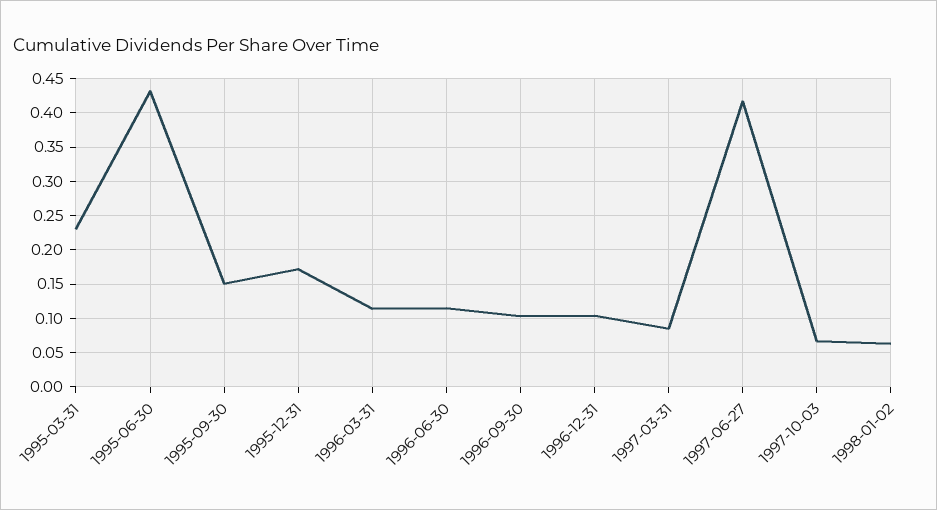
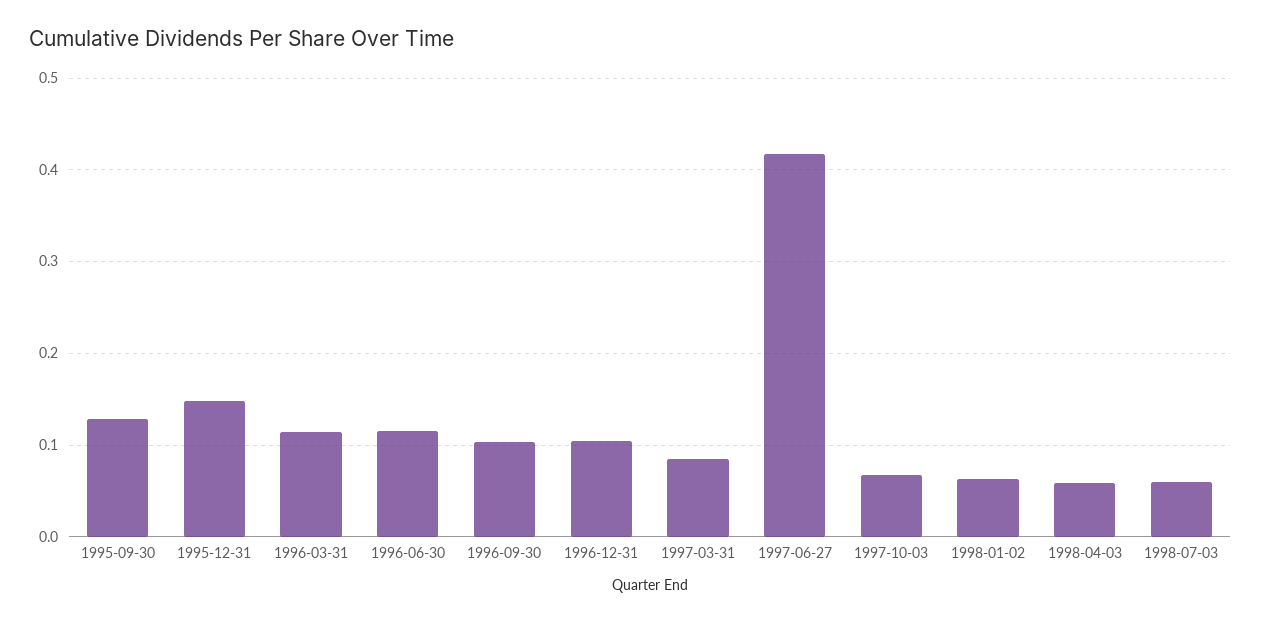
1995-03-31: 0.23 -> none
1995-06-30: 0.43 -> none
1995-09-30: 0.15 -> 0.13
1995-12-31: 0.17 -> 0.15
1998-04-03: none -> 0.06
1998-07-03: none -> 0.06

